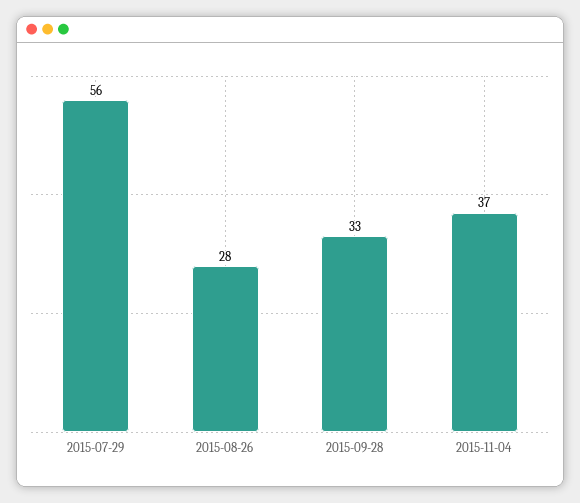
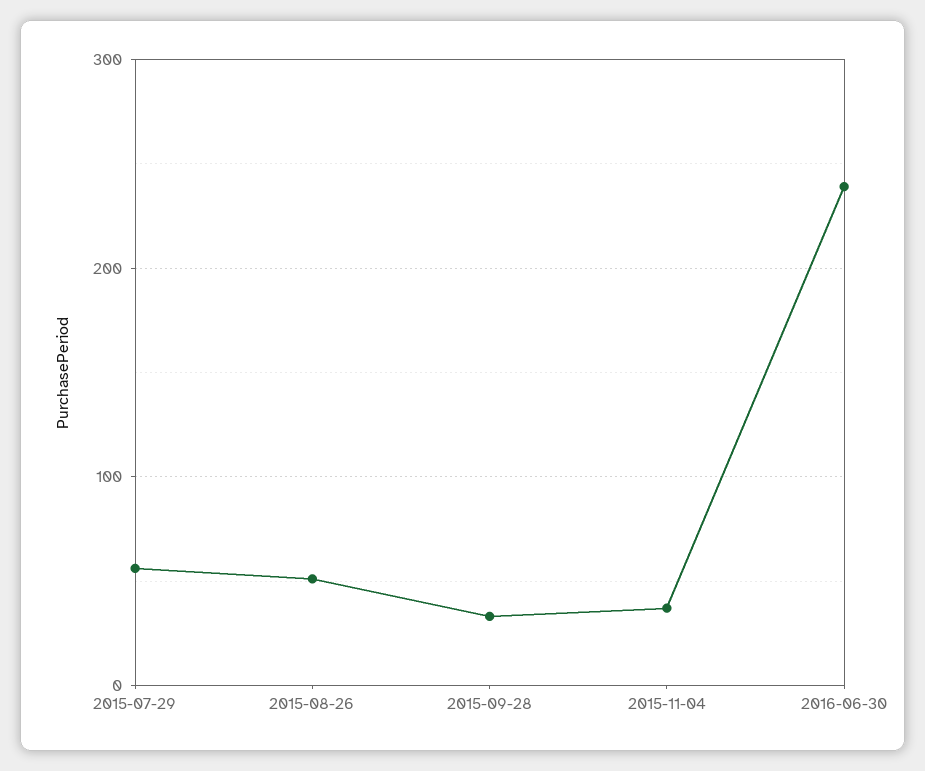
2015-08-26: 28 -> 50
2016-06-30: none -> 240

